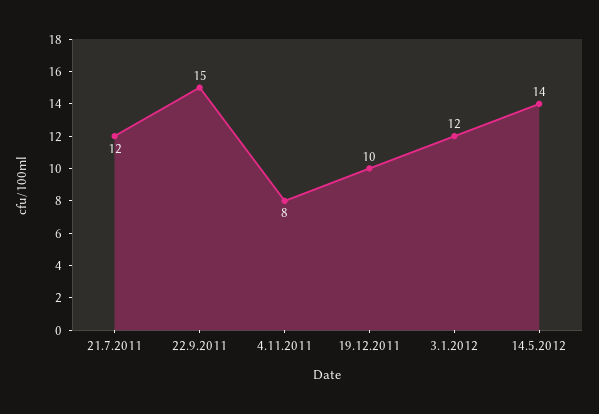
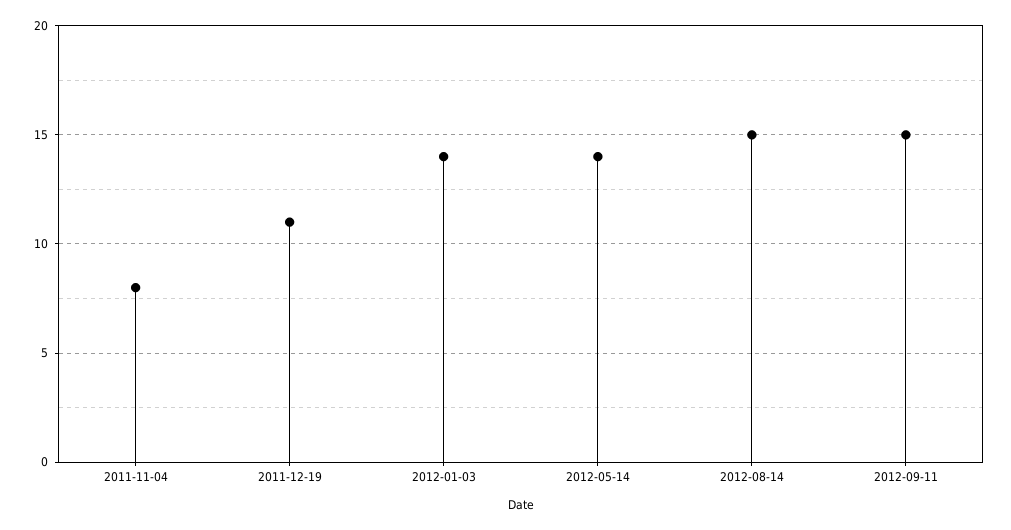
21.7.2011: 12 -> none
22.9.2011: 15 -> none
19.12.2011: 10 -> 11
3.1.2012: 12 -> 14
2012-08-14: none -> 15
2012-09-11: none -> 15

